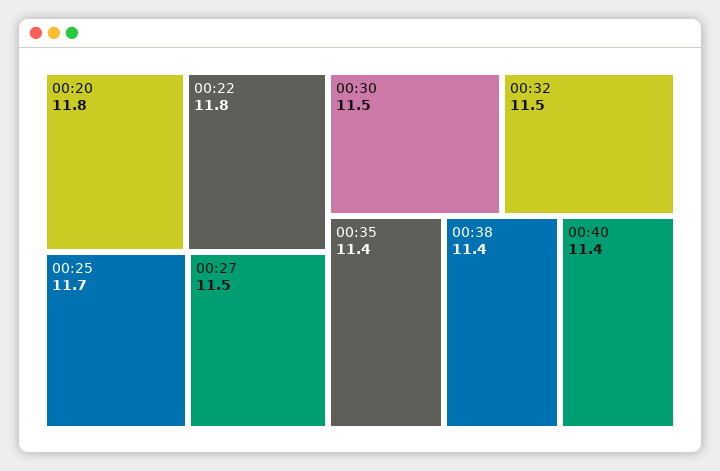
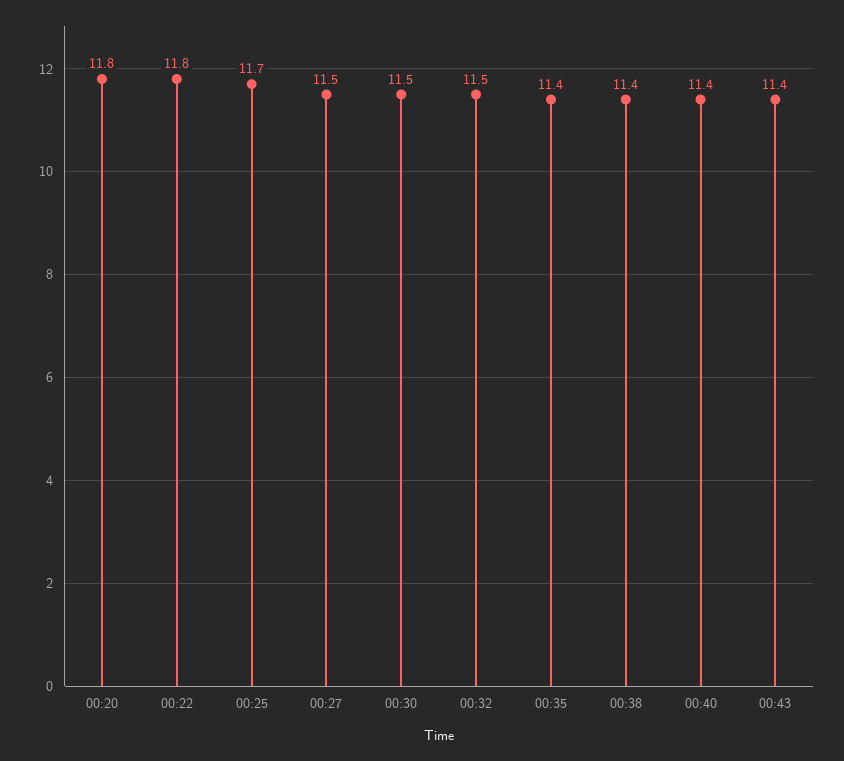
00:43: none -> 11.4

